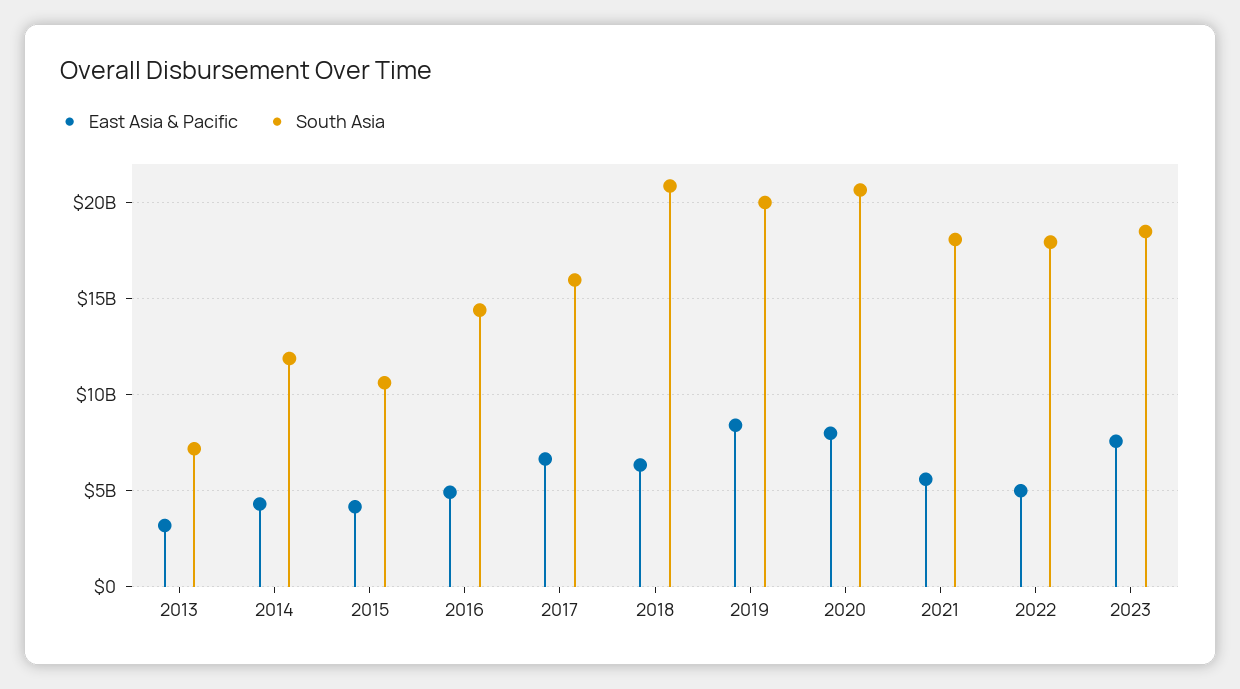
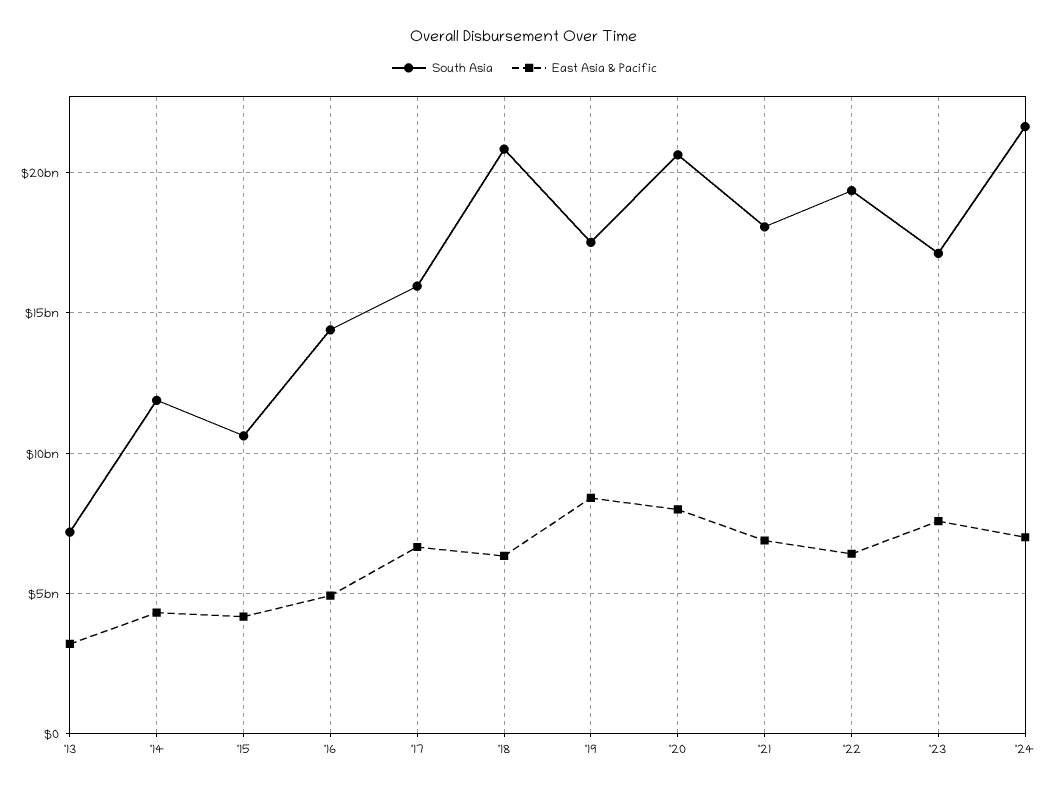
South Asia, 2019: 20000000000 -> 17500000000
East Asia & Pacific, 2021: 5500000000 -> 7000000000
East Asia & Pacific, 2022: 5000000000 -> 6500000000
South Asia, 2022: 18000000000 -> 19500000000
South Asia, 2023: 18500000000 -> 17000000000
South Asia, '24: none -> 21500000000
East Asia & Pacific, '24: none -> 7000000000

